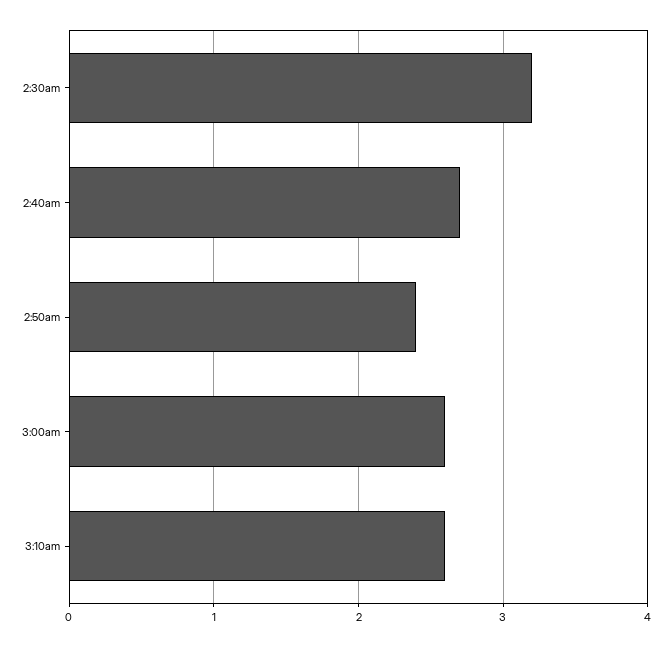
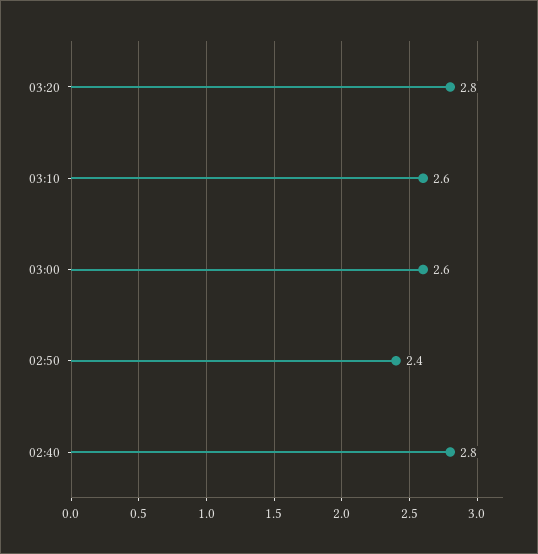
2:30am: 3.2 -> none
2:40am: 2.7 -> 2.8
03:20: none -> 2.8

